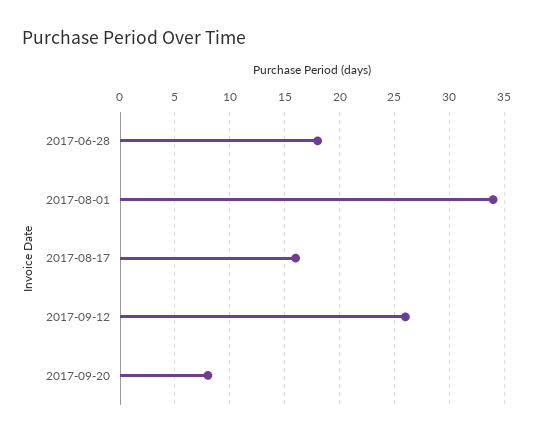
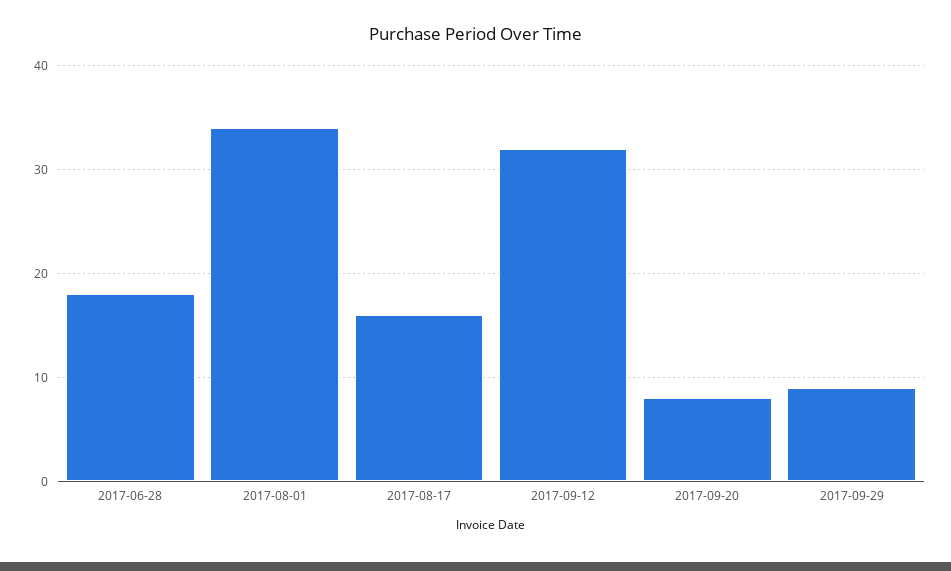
2017-09-12: 26 -> 32
2017-09-29: none -> 9

